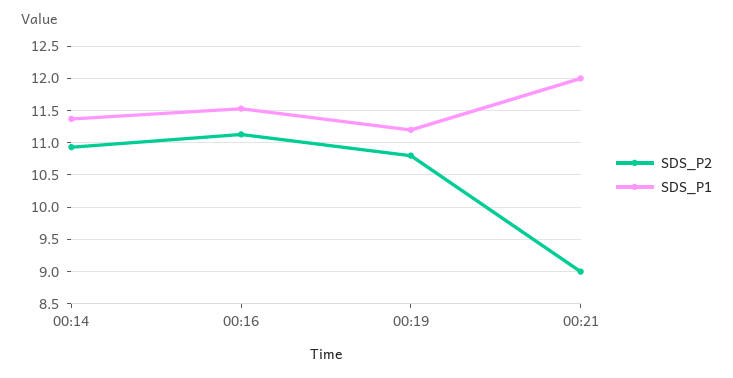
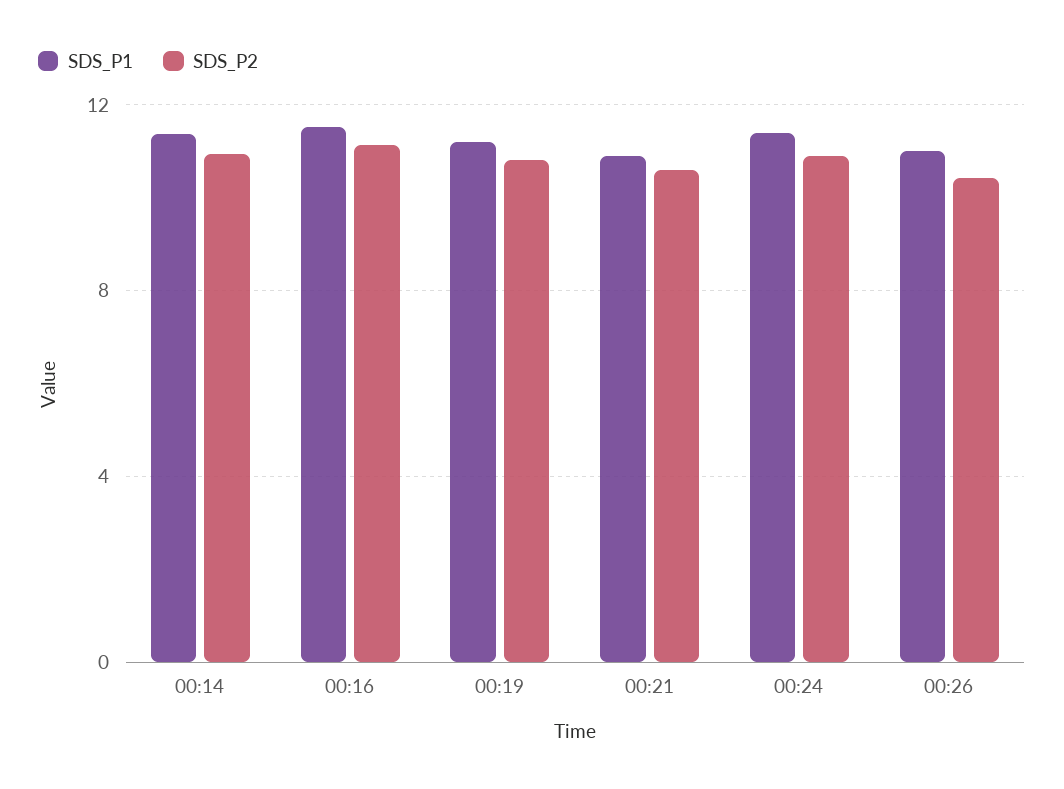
SDS_P2, 00:21: 9 -> 10.5
SDS_P1, 00:21: 12 -> 11
SDS_P1, 00:24: none -> 11.5
SDS_P2, 00:24: none -> 11
SDS_P1, 00:26: none -> 11
SDS_P2, 00:26: none -> 10.5

